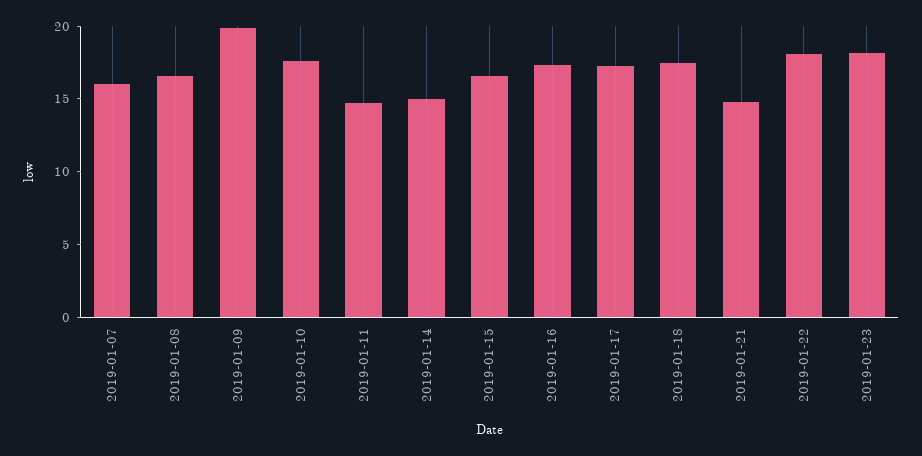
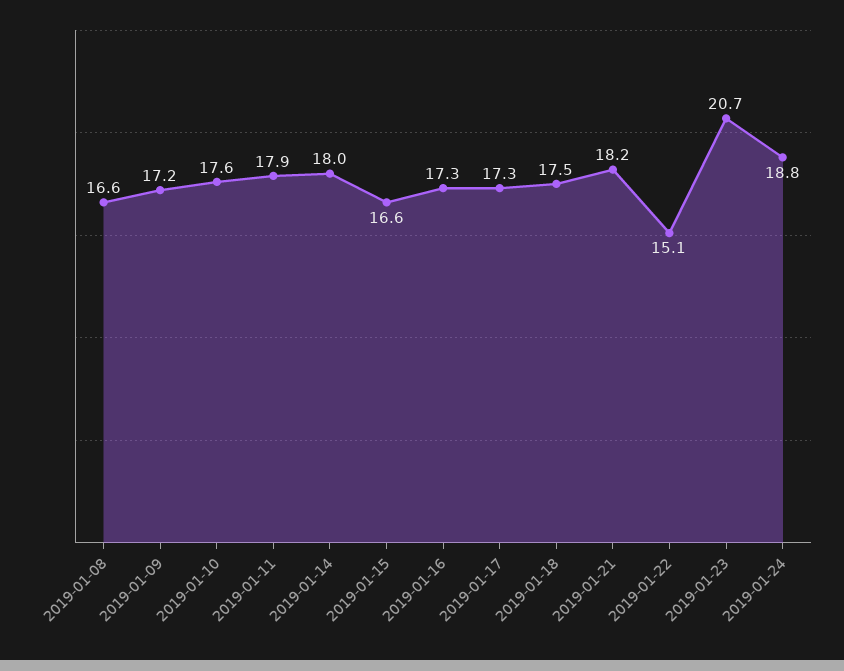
2019-01-07: 16 -> none
2019-01-09: 20 -> 17.2
2019-01-11: 15 -> 17.9
2019-01-14: 15 -> 18
2019-01-21: 15 -> 18.2
2019-01-22: 18 -> 15.1
2019-01-23: 18 -> 20.7
2019-01-24: none -> 18.8

